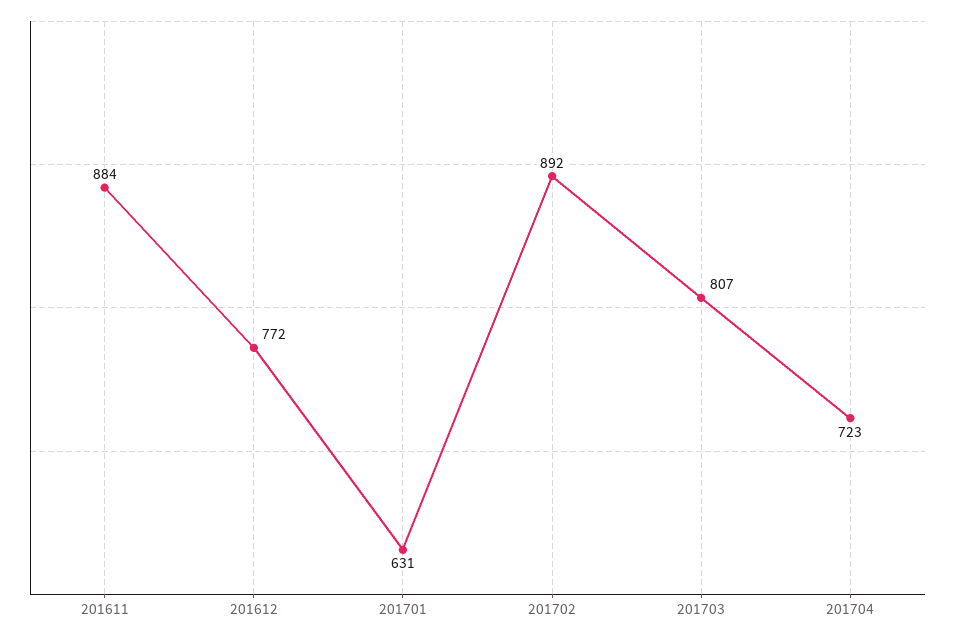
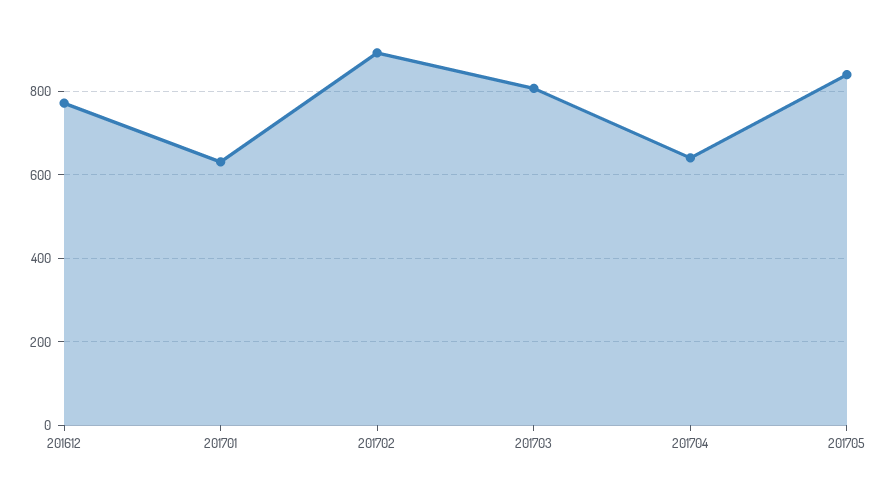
201611: 884 -> none
201704: 723 -> 640
201705: none -> 840

